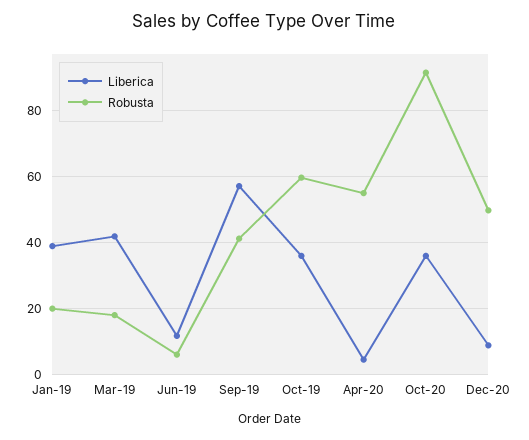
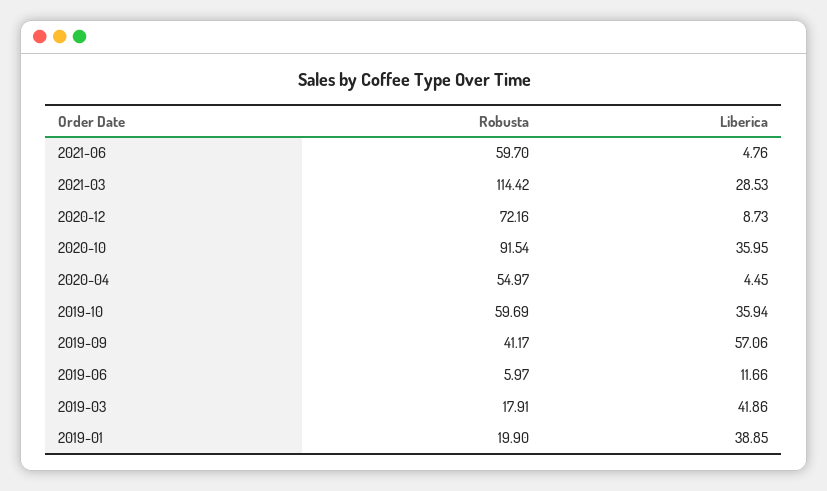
Robusta, Dec-20: 50 -> 72.16
Robusta, 2021-06: none -> 59.7
Liberica, 2021-06: none -> 4.76
Robusta, 2021-03: none -> 114.42
Liberica, 2021-03: none -> 28.53

